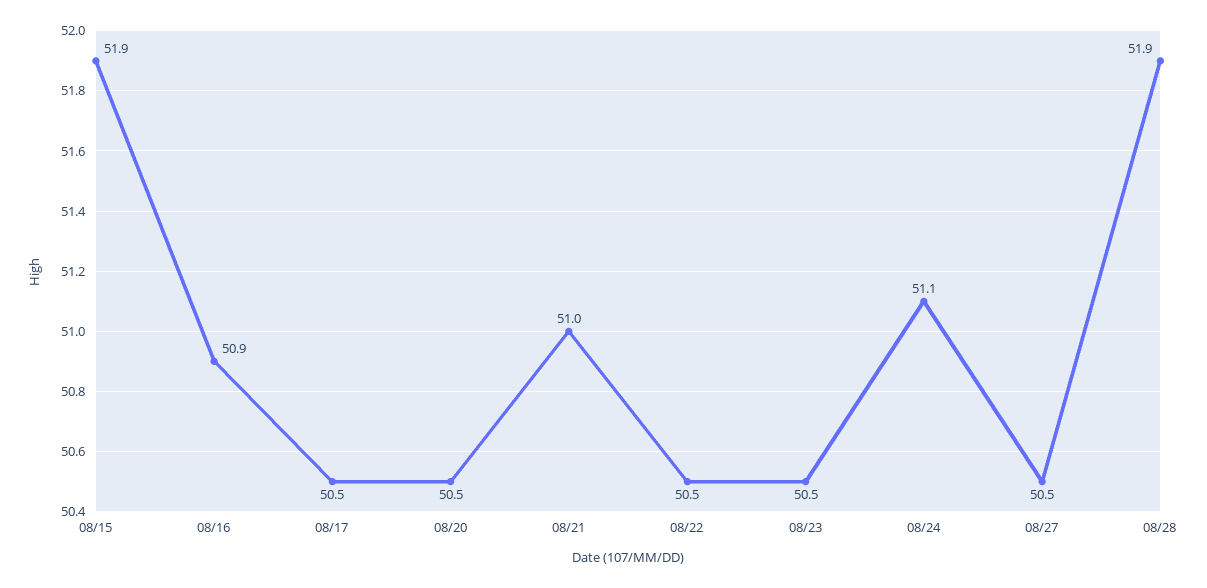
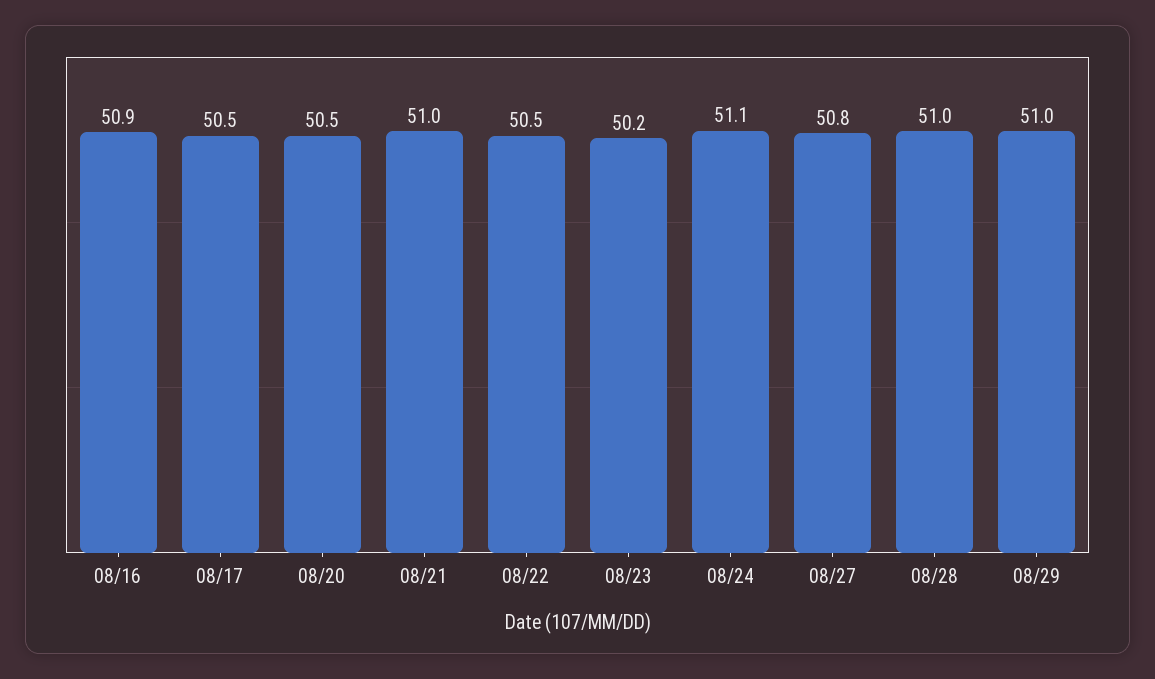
08/15: 51.9 -> none
08/23: 50.5 -> 50.2
08/27: 50.5 -> 50.8
08/28: 51.9 -> 51
08/29: none -> 51

